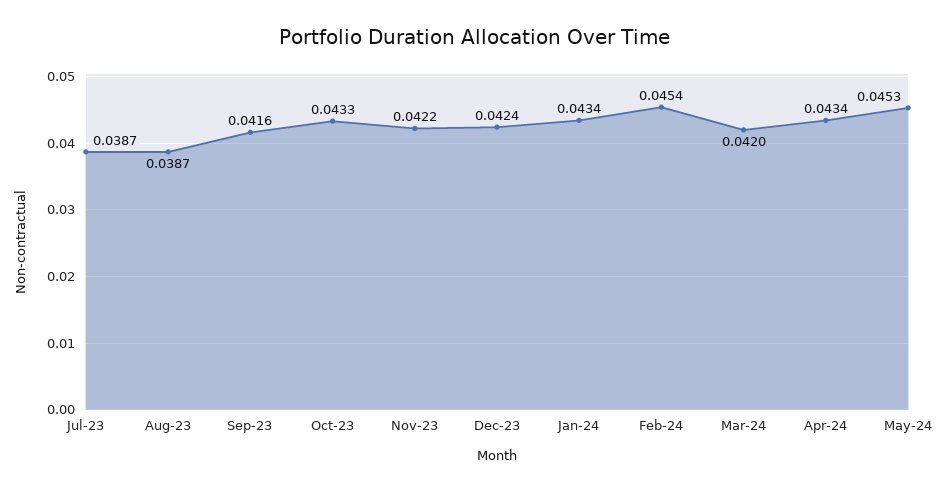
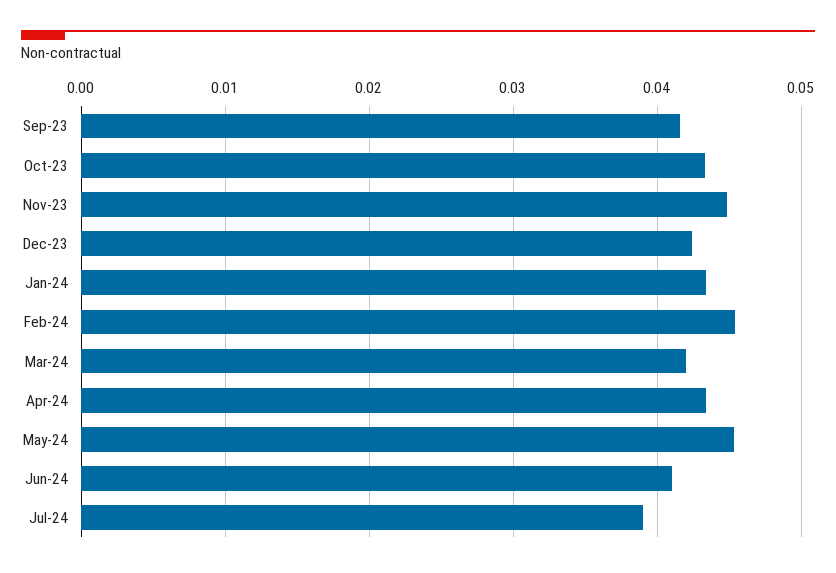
Jul-23: 0.0387 -> none
Aug-23: 0.0387 -> none
Nov-23: 0.0422 -> 0.045
Jun-24: none -> 0.041
Jul-24: none -> 0.039

